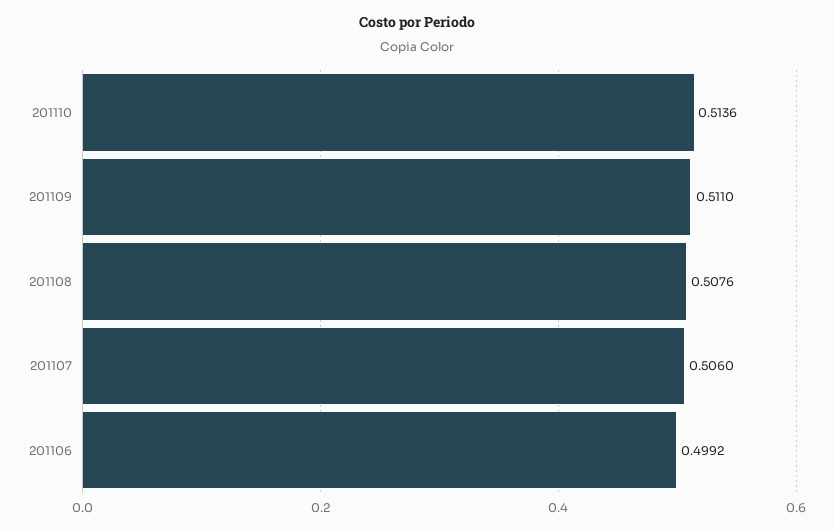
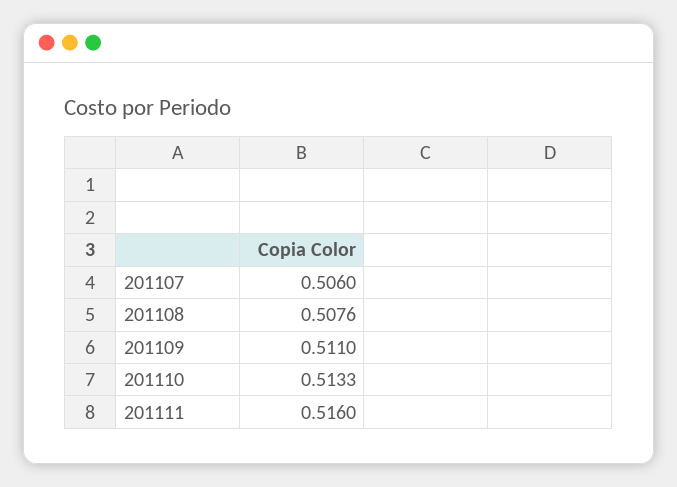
201110: 0.5136 -> 0.5133
201106: 0.4992 -> none
201111: none -> 0.516

